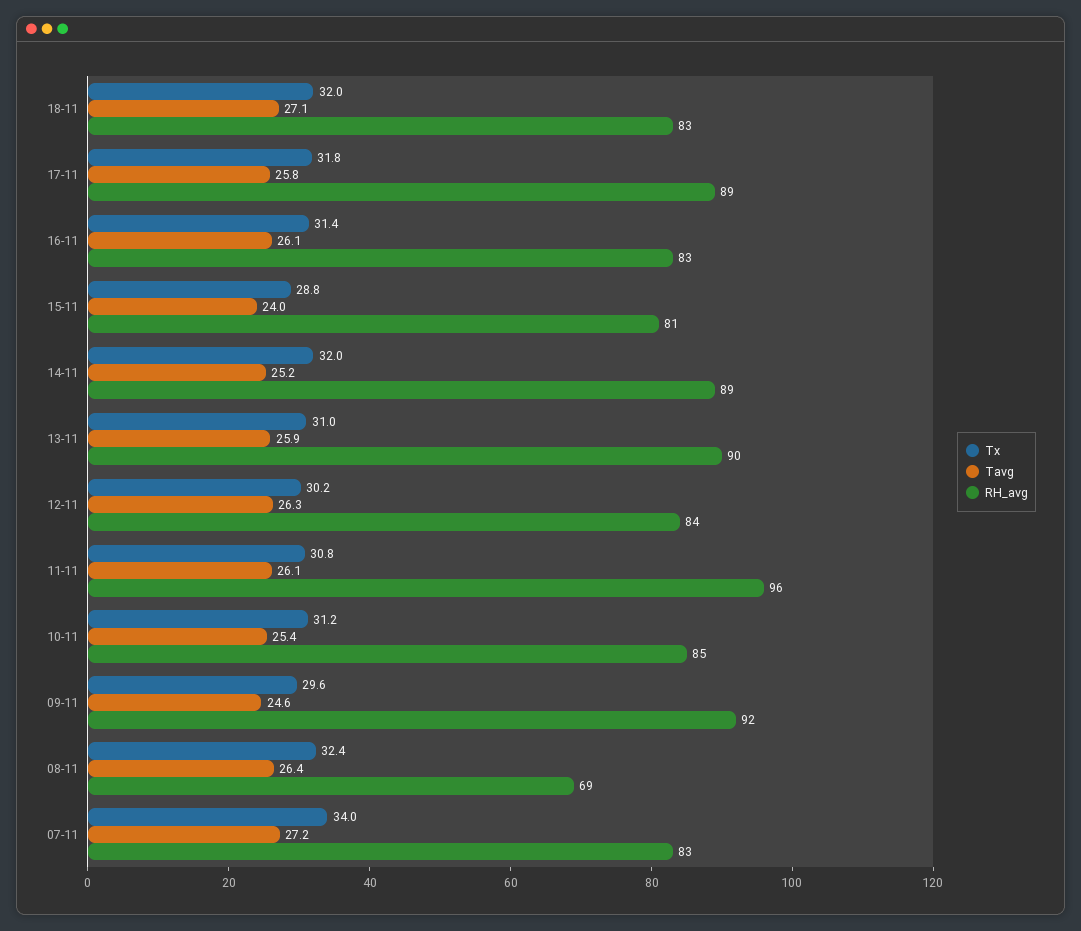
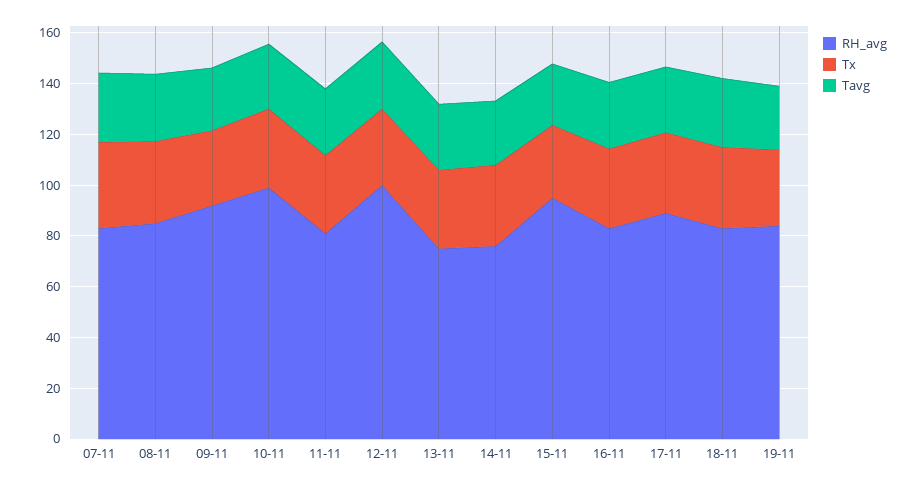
RH_avg, 15-11: 81 -> 95
RH_avg, 14-11: 89 -> 75
RH_avg, 13-11: 90 -> 75
RH_avg, 12-11: 84 -> 100
RH_avg, 11-11: 96 -> 80
RH_avg, 10-11: 85 -> 100
RH_avg, 08-11: 69 -> 85
RH_avg, 19-11: none -> 85
Tx, 19-11: none -> 30
Tavg, 19-11: none -> 25

